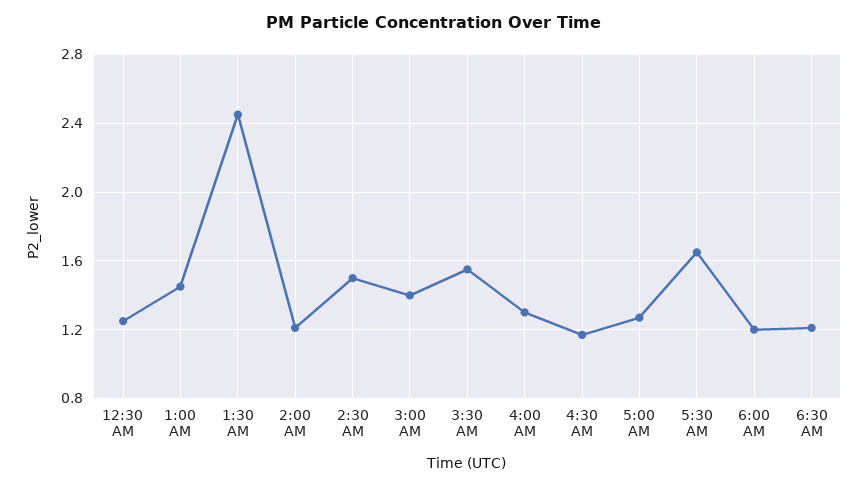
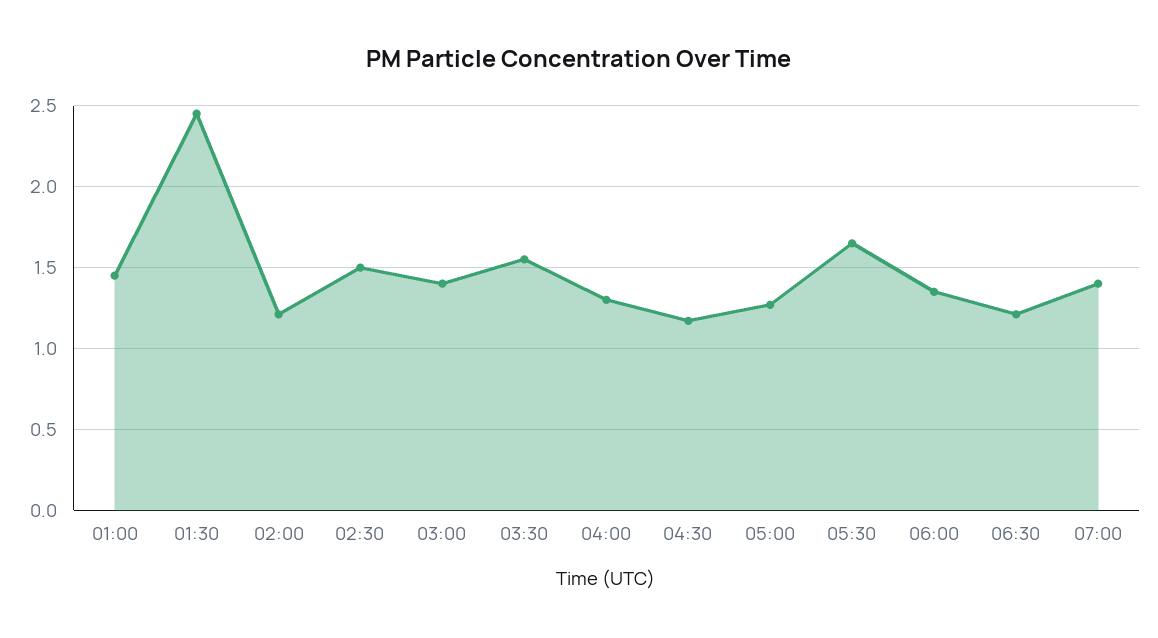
12:30 AM: 1.25 -> none
6:00 AM: 1.2 -> 1.35
07:00: none -> 1.4

